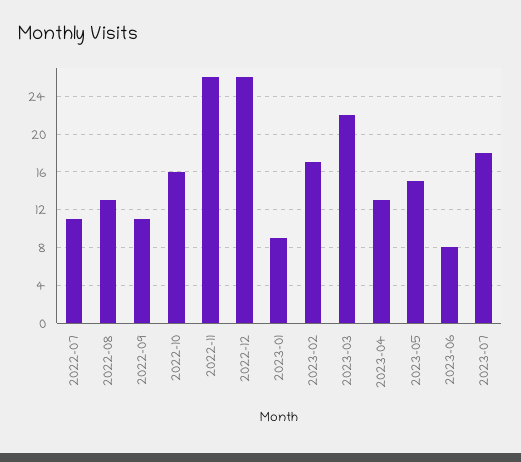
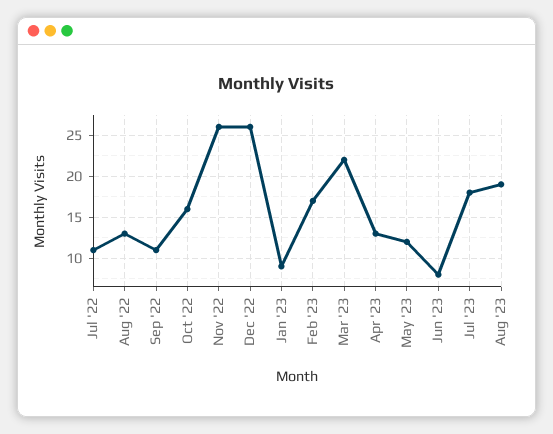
2023-05: 15 -> 12
Aug '23: none -> 19

